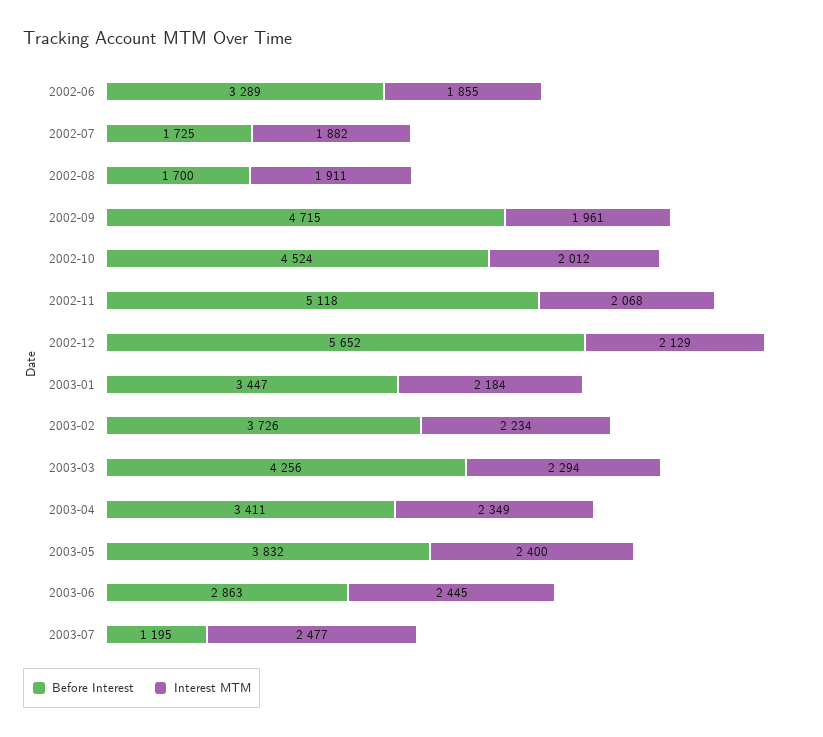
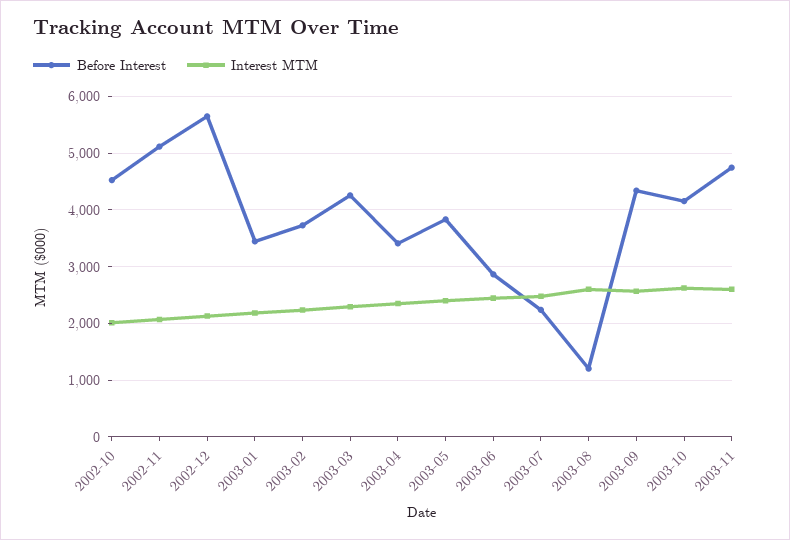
Before Interest, 2002-06: 3289 -> none
Interest MTM, 2002-06: 1855 -> none
Before Interest, 2002-07: 1725 -> none
Interest MTM, 2002-07: 1882 -> none
Before Interest, 2002-08: 1700 -> none
Interest MTM, 2002-08: 1911 -> none
Before Interest, 2002-09: 4715 -> none
Interest MTM, 2002-09: 1961 -> none
Before Interest, 2003-07: 1195 -> 2200
Before Interest, 2003-08: none -> 1200
Interest MTM, 2003-08: none -> 2600
Before Interest, 2003-09: none -> 4400
Interest MTM, 2003-09: none -> 2600
Before Interest, 2003-10: none -> 4200
Interest MTM, 2003-10: none -> 2600
Before Interest, 2003-11: none -> 4800
Interest MTM, 2003-11: none -> 2600

